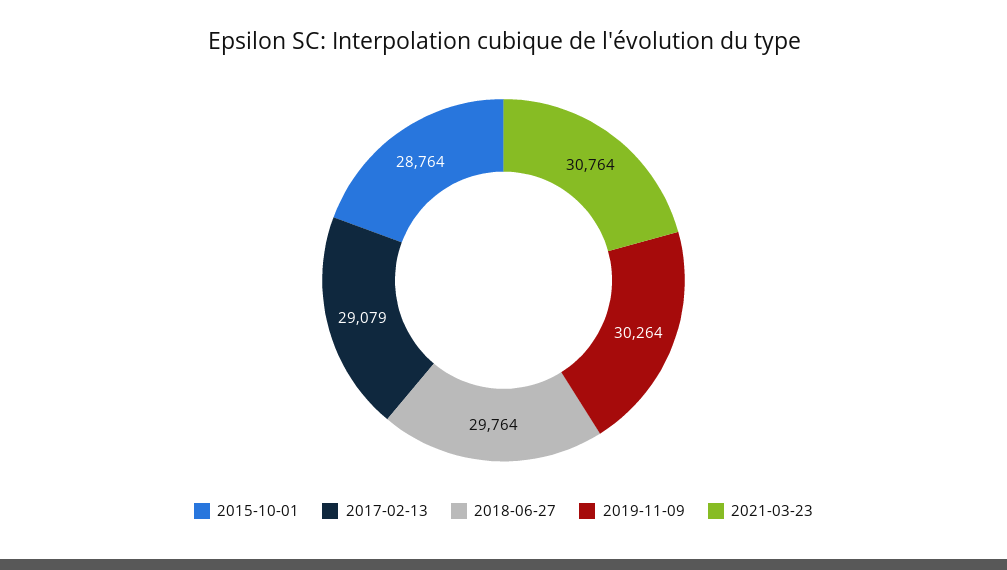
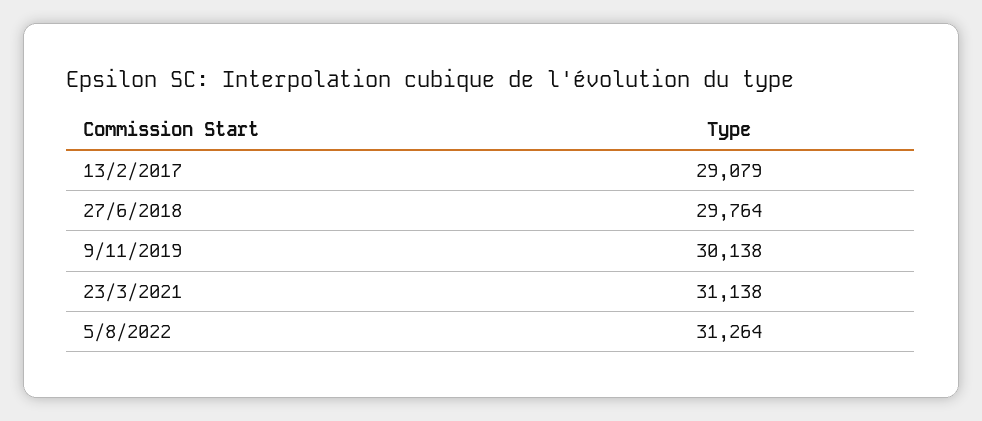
2015-10-01: 28764 -> none
2019-11-09: 30264 -> 30138
2021-03-23: 30764 -> 31138
5/8/2022: none -> 31264

